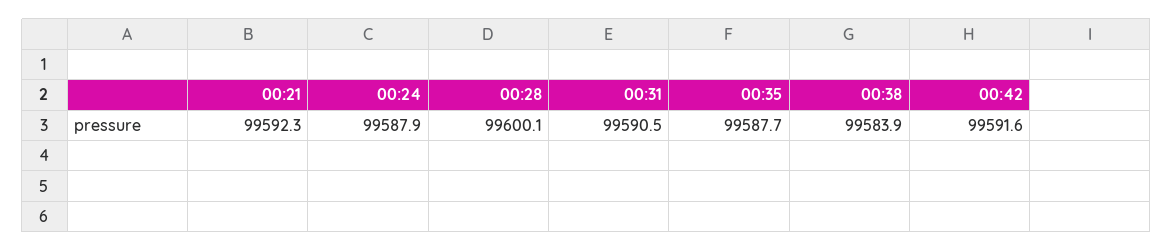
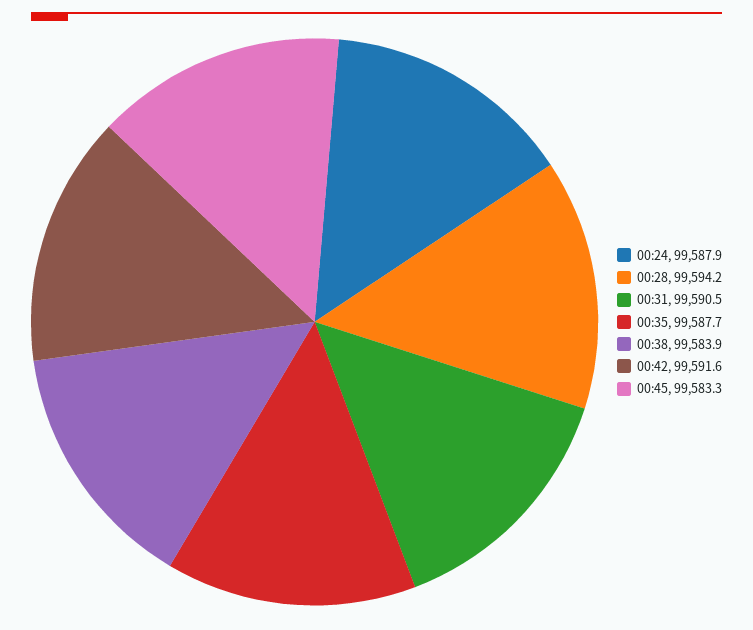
00:21: 99592.3 -> none
00:28: 99600.1 -> 99594.2
00:45: none -> 99583.3

